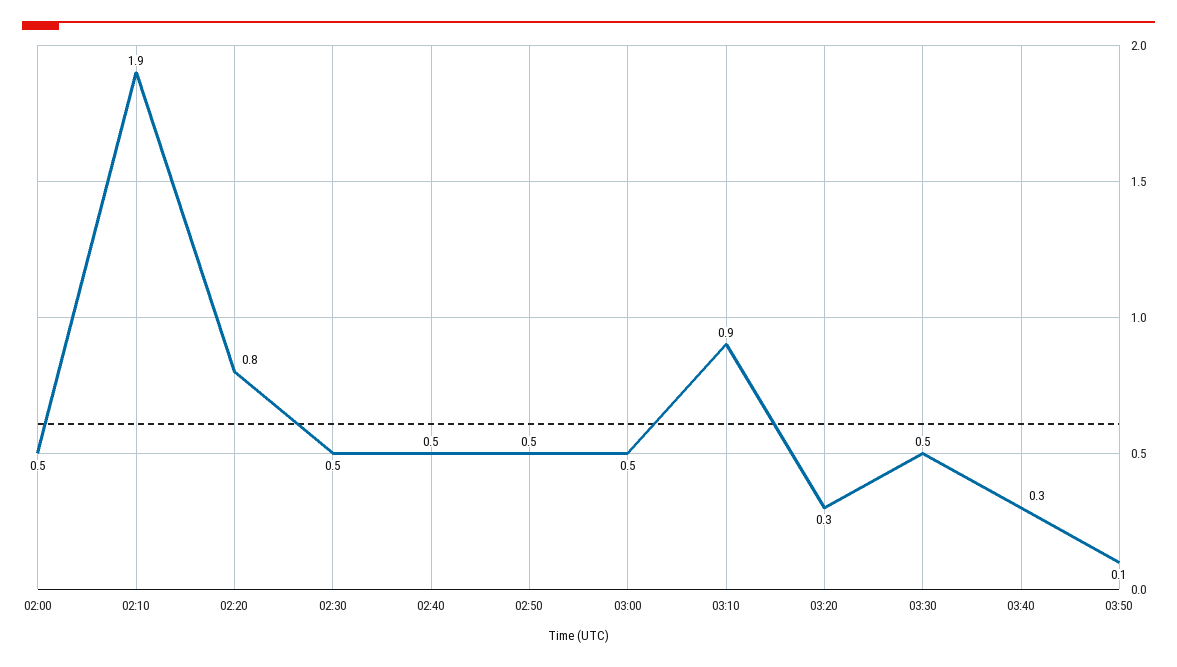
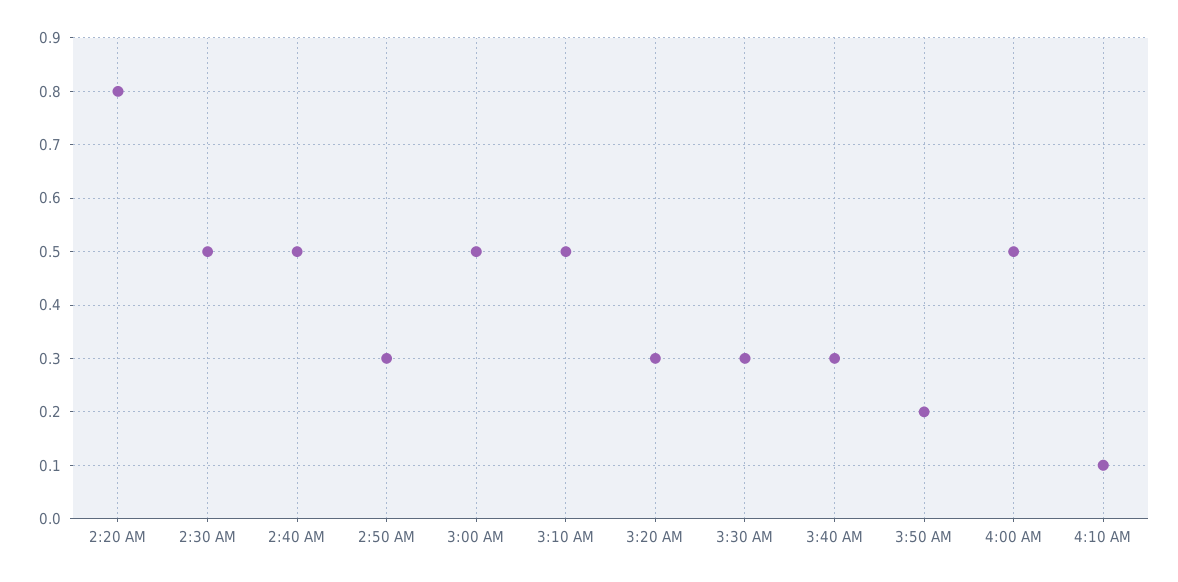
02:00: 0.5 -> none
02:10: 1.9 -> none
02:50: 0.5 -> 0.3
03:10: 0.9 -> 0.5
03:30: 0.5 -> 0.3
03:50: 0.1 -> 0.2
4:00 AM: none -> 0.5
4:10 AM: none -> 0.1

